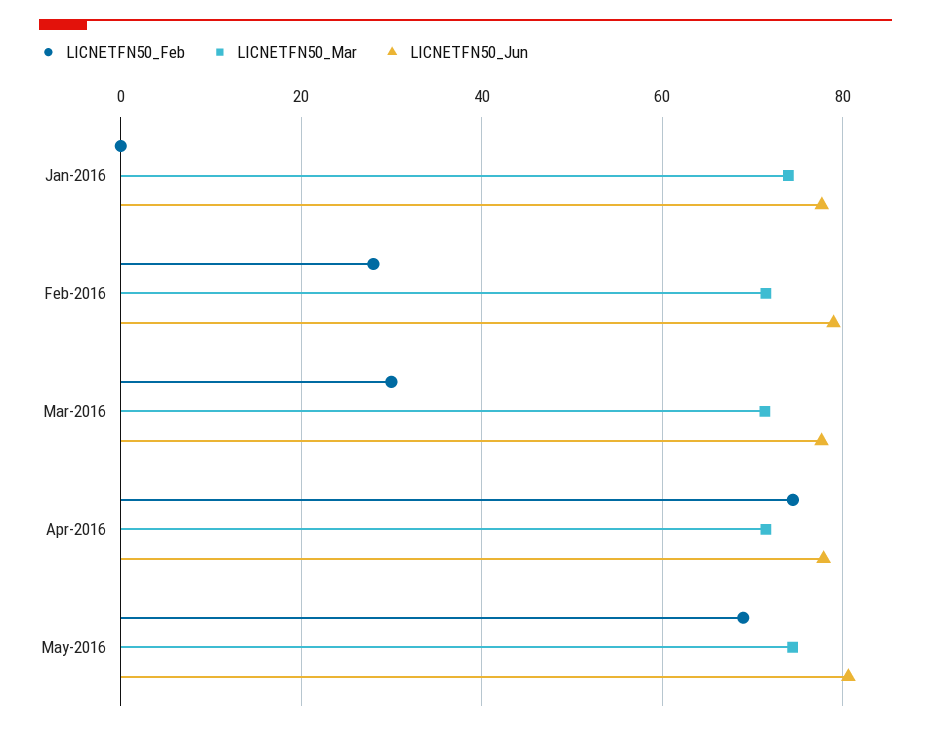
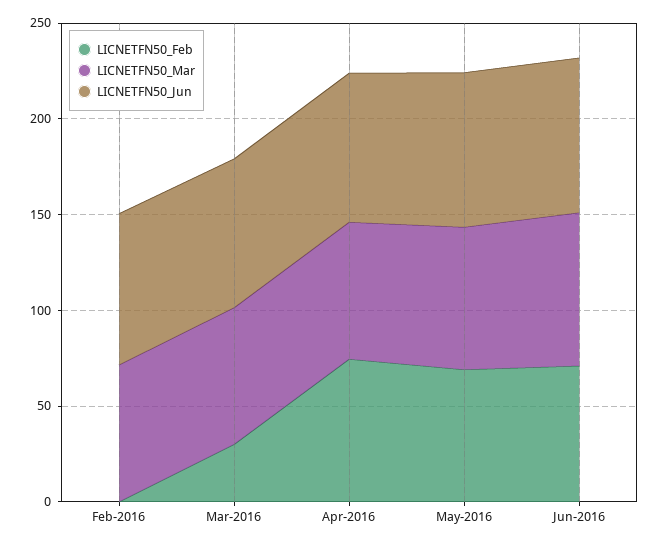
LICNETFN50_Feb, Jan-2016: 0 -> none
LICNETFN50_Mar, Jan-2016: 74 -> none
LICNETFN50_Jun, Jan-2016: 78 -> none
LICNETFN50_Feb, Feb-2016: 28 -> 0
LICNETFN50_Feb, Jun-2016: none -> 70
LICNETFN50_Mar, Jun-2016: none -> 80
LICNETFN50_Jun, Jun-2016: none -> 80

